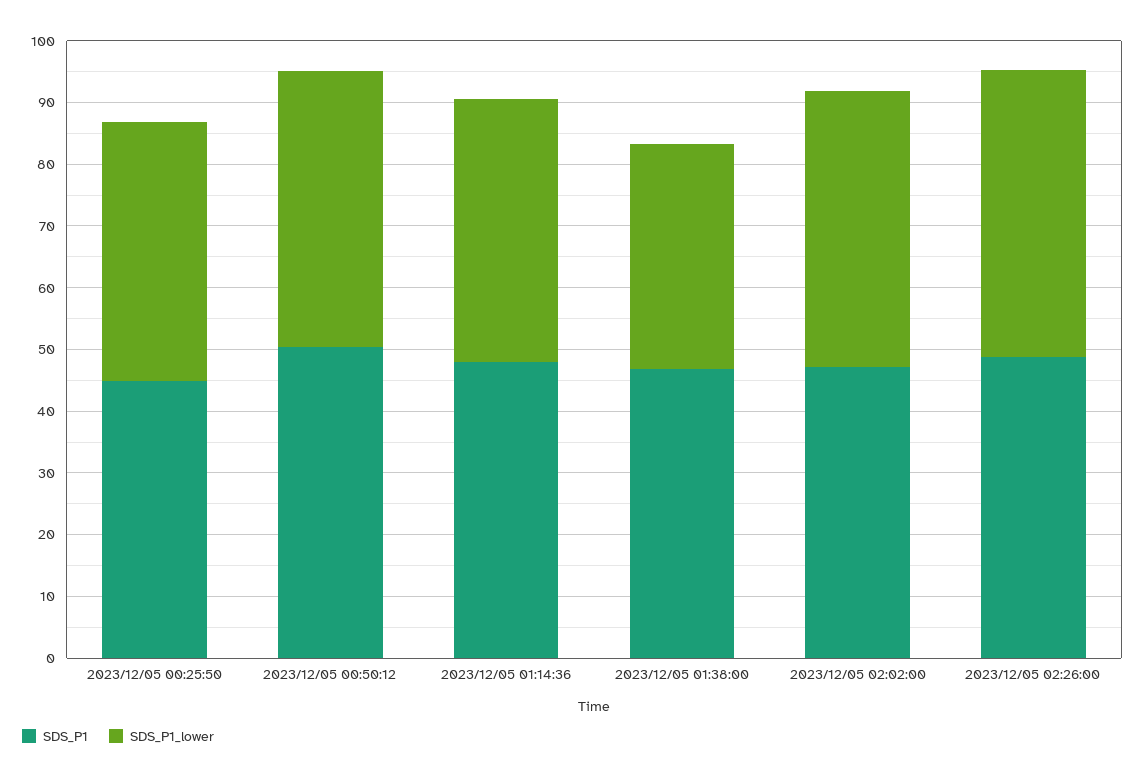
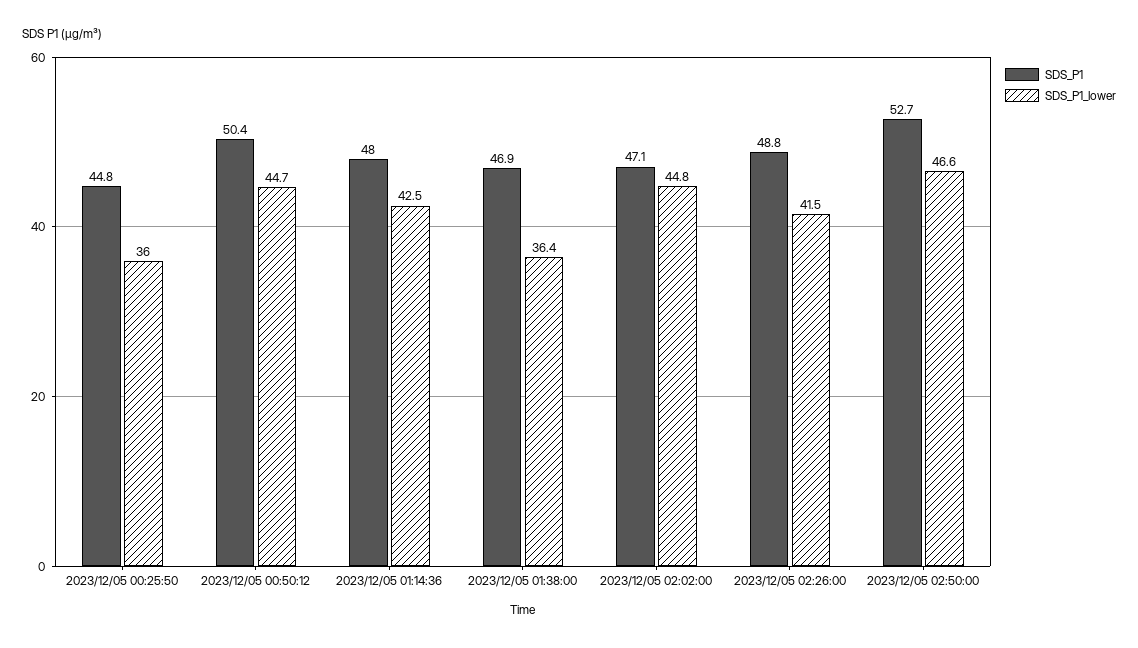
SDS_P1_lower, 2023/12/05 00:25:50: 42 -> 36
SDS_P1_lower, 2023/12/05 02:26:00: 46 -> 41.5
SDS_P1, 2023/12/05 02:50:00: none -> 52.7
SDS_P1_lower, 2023/12/05 02:50:00: none -> 46.6

